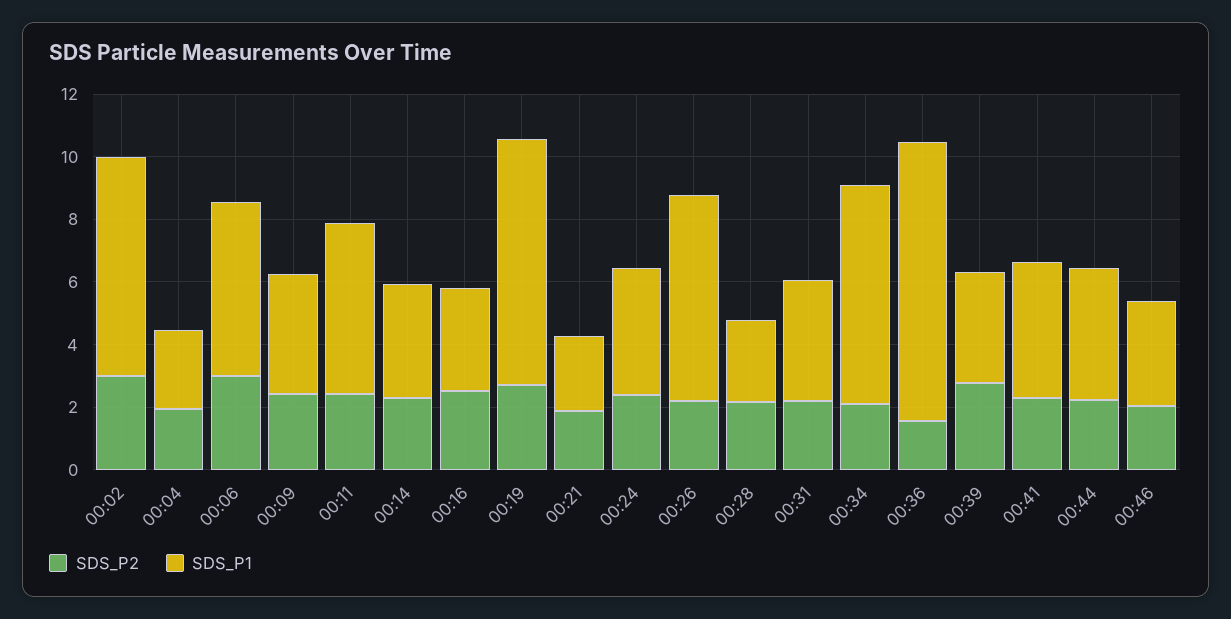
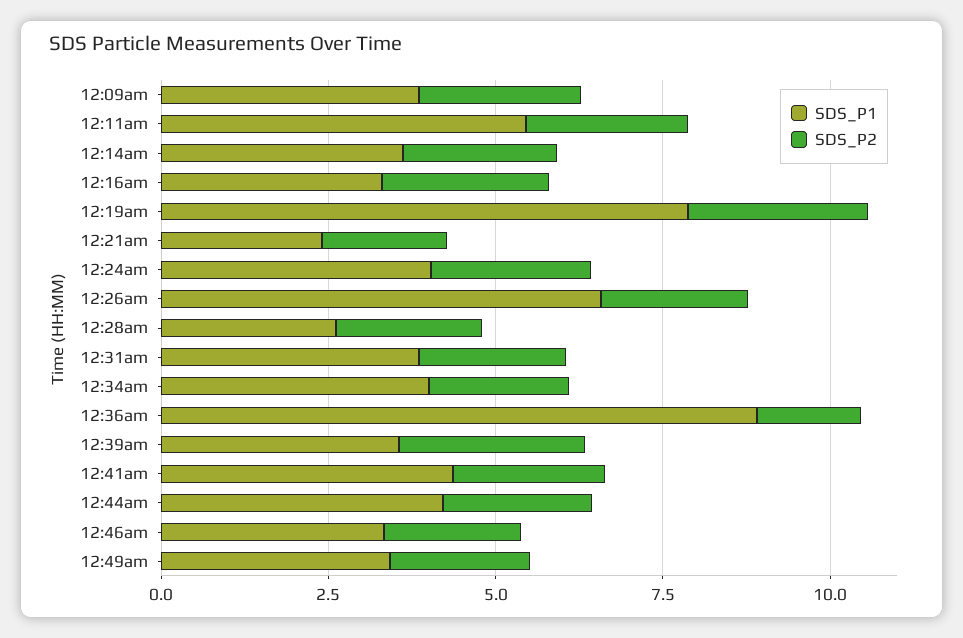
SDS_P2, 00:02: 3 -> none
SDS_P1, 00:02: 7 -> none
SDS_P2, 00:04: 2 -> none
SDS_P1, 00:04: 2.5 -> none
SDS_P2, 00:06: 3 -> none
SDS_P1, 00:06: 5.5 -> none
SDS_P1, 00:34: 7 -> 4
SDS_P1, 12:49am: none -> 3.5
SDS_P2, 12:49am: none -> 2

